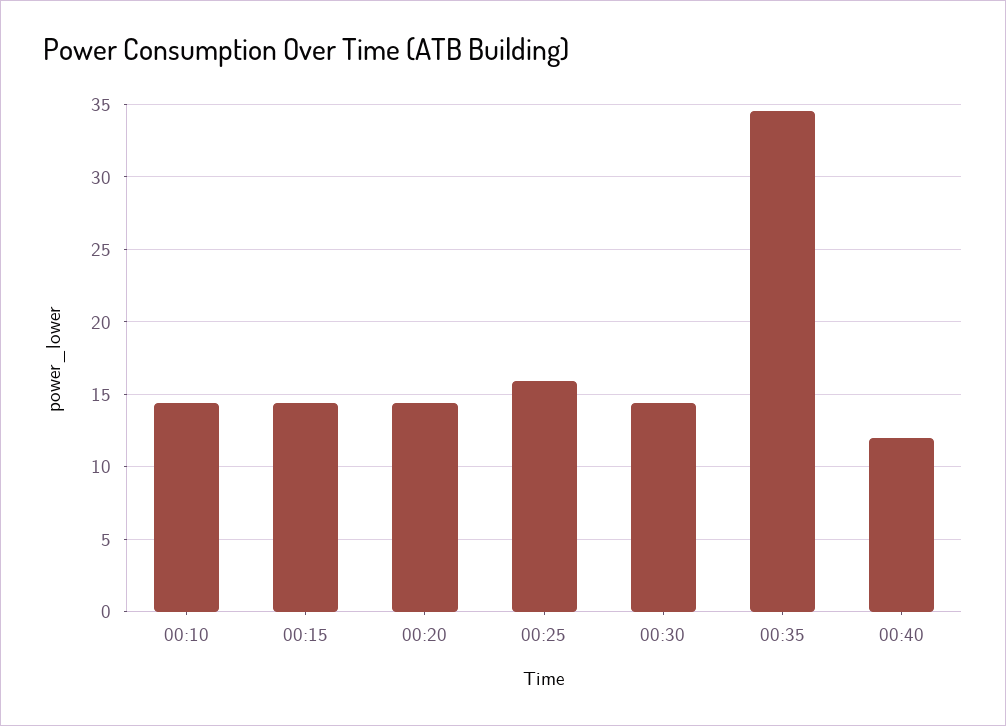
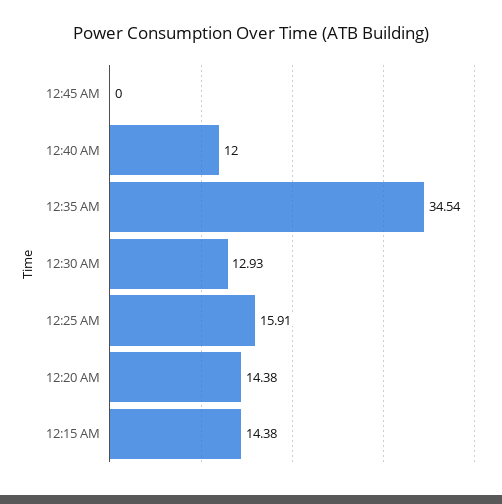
00:10: 14.5 -> none
00:30: 14.5 -> 12.93
12:45 AM: none -> 0

